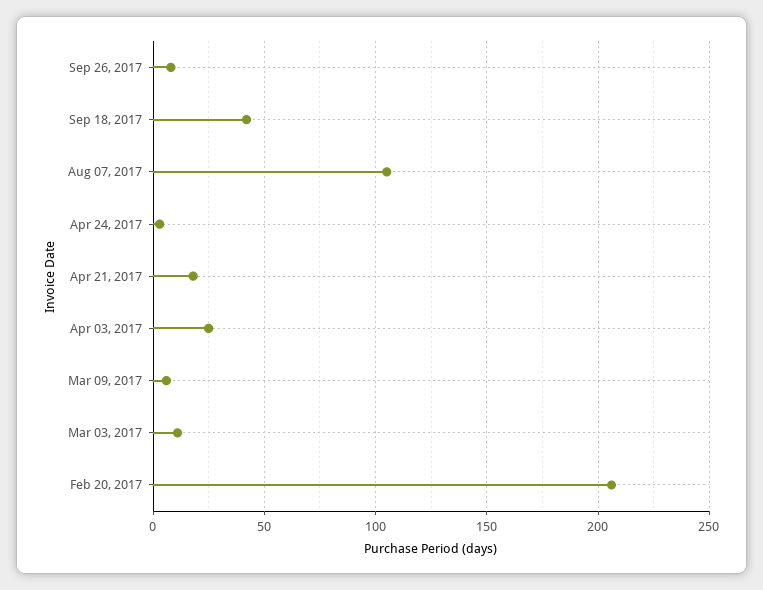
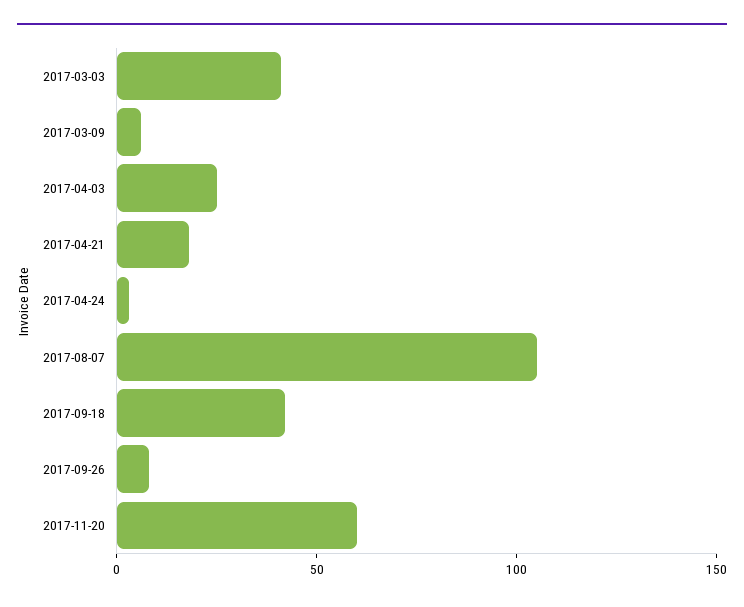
Mar 03, 2017: 10 -> 40
Feb 20, 2017: 205 -> none
2017-11-20: none -> 60

